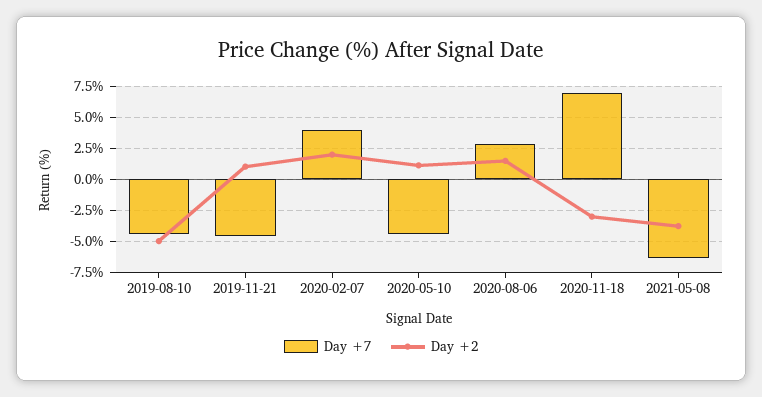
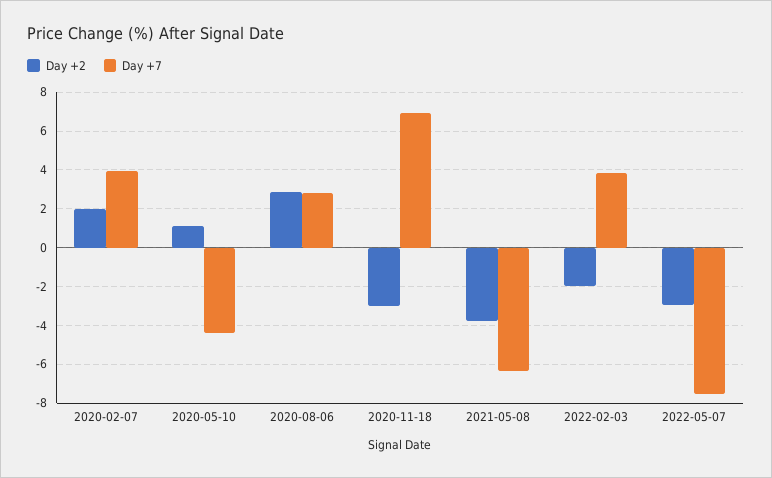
Day +7, 2019-08-10: -4.5 -> none
Day +2, 2019-08-10: -5 -> none
Day +7, 2019-11-21: -4.5 -> none
Day +2, 2019-11-21: 1 -> none
Day +2, 2020-08-06: 1.5 -> 3
Day +2, 2022-02-03: none -> -2
Day +7, 2022-02-03: none -> 4
Day +2, 2022-05-07: none -> -3
Day +7, 2022-05-07: none -> -7.5

